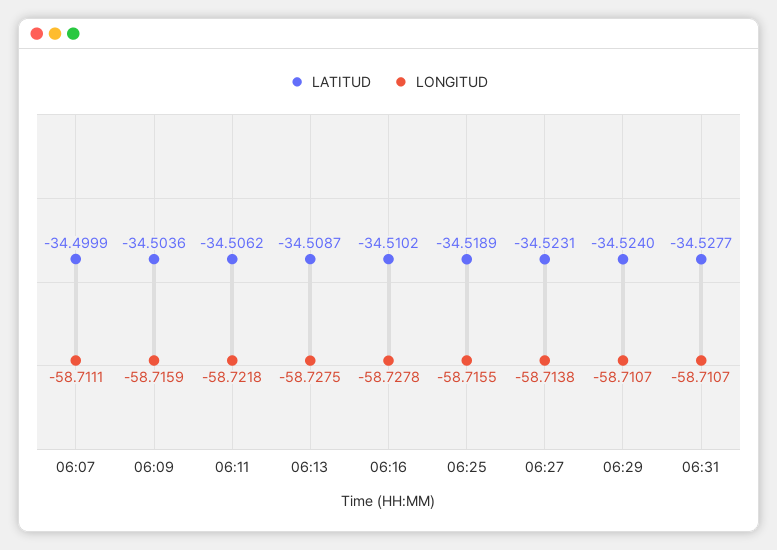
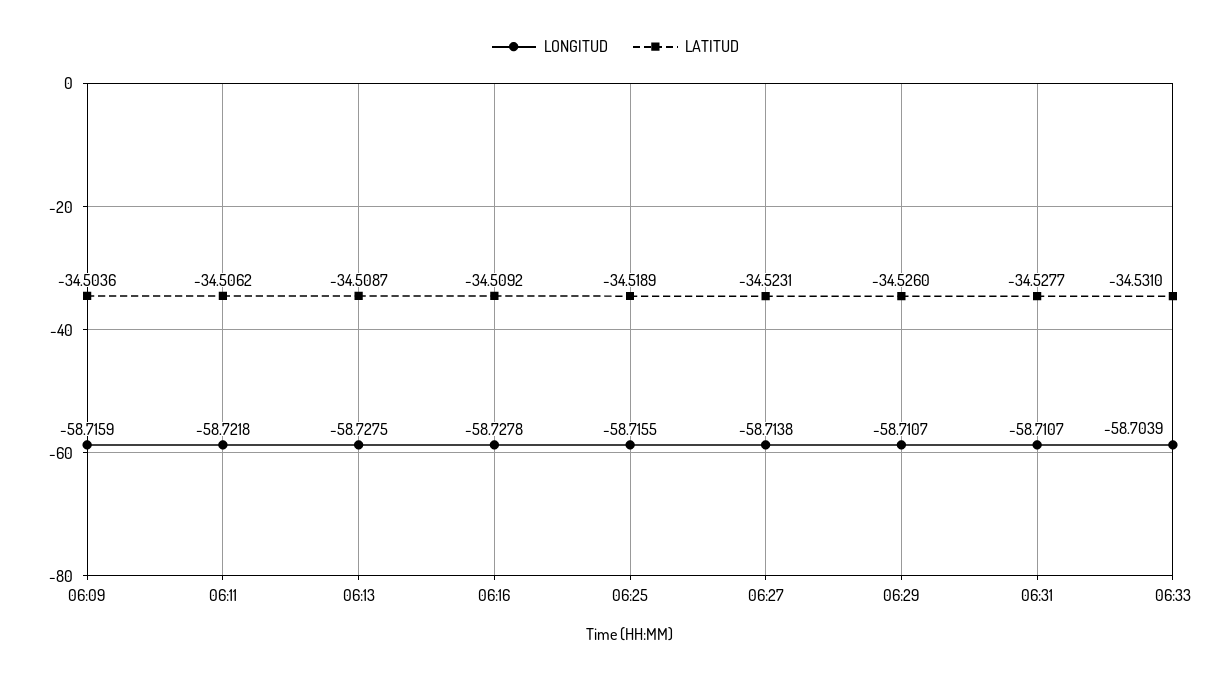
LATITUD, 06:07: -34.4999 -> none
LONGITUD, 06:07: -58.7111 -> none
LATITUD, 06:16: -34.5102 -> -34.5092
LATITUD, 06:29: -34.524 -> -34.526
LONGITUD, 06:33: none -> -58.7039
LATITUD, 06:33: none -> -34.531

